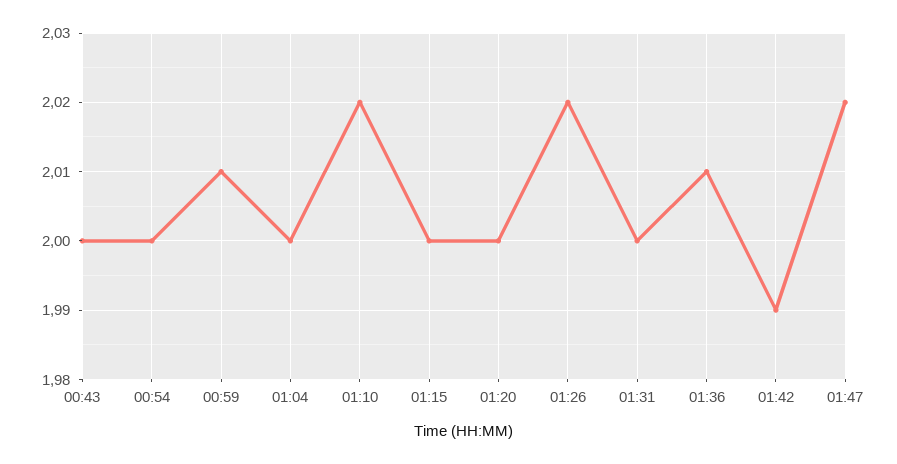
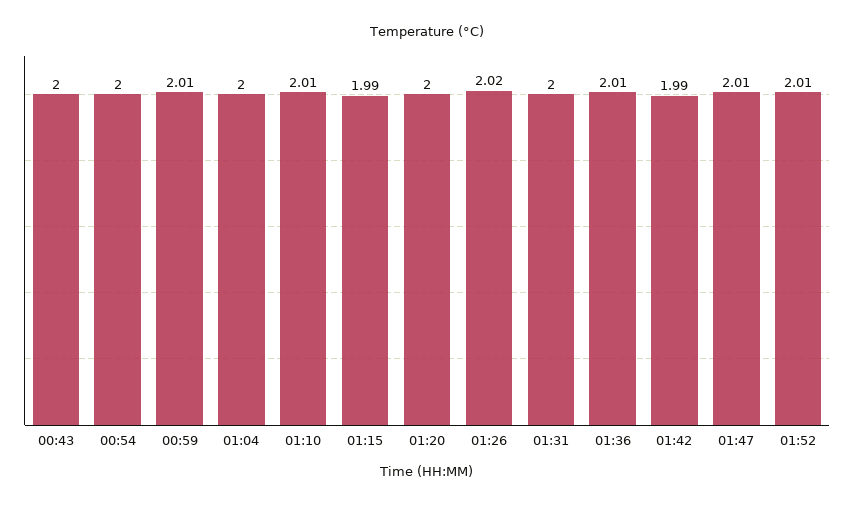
01:10: 2.02 -> 2.01
01:15: 2 -> 1.99
01:47: 2.02 -> 2.01
01:52: none -> 2.01

